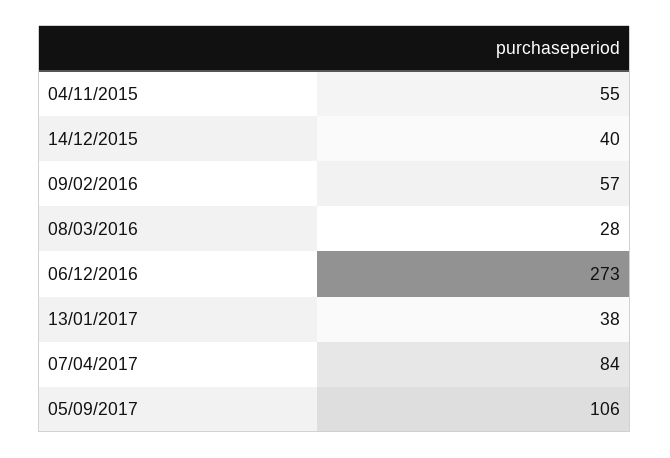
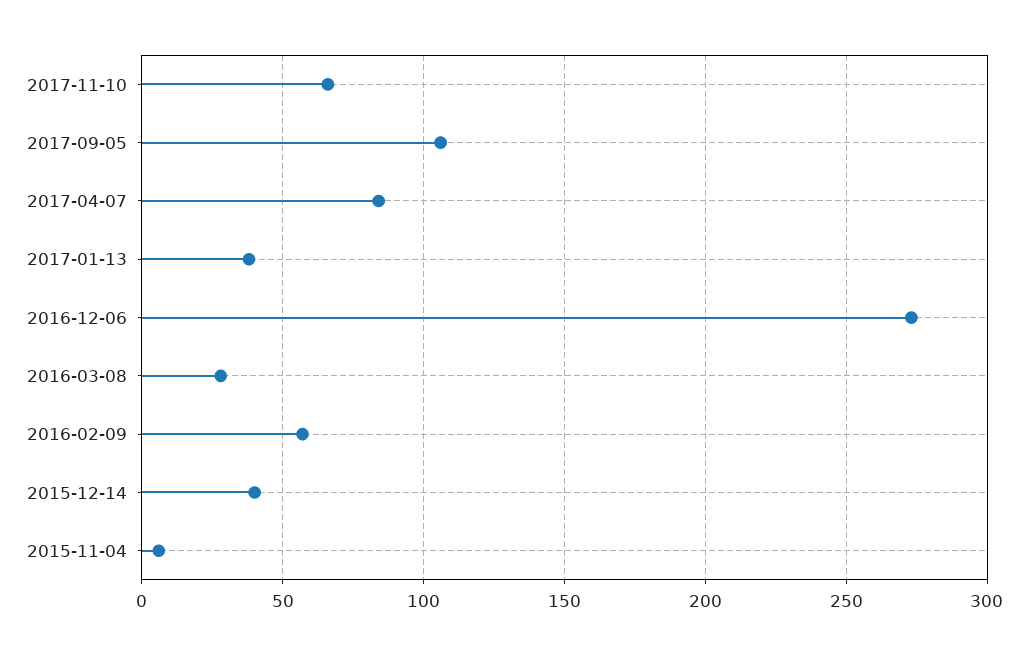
04/11/2015: 55 -> 5
2017-11-10: none -> 65

